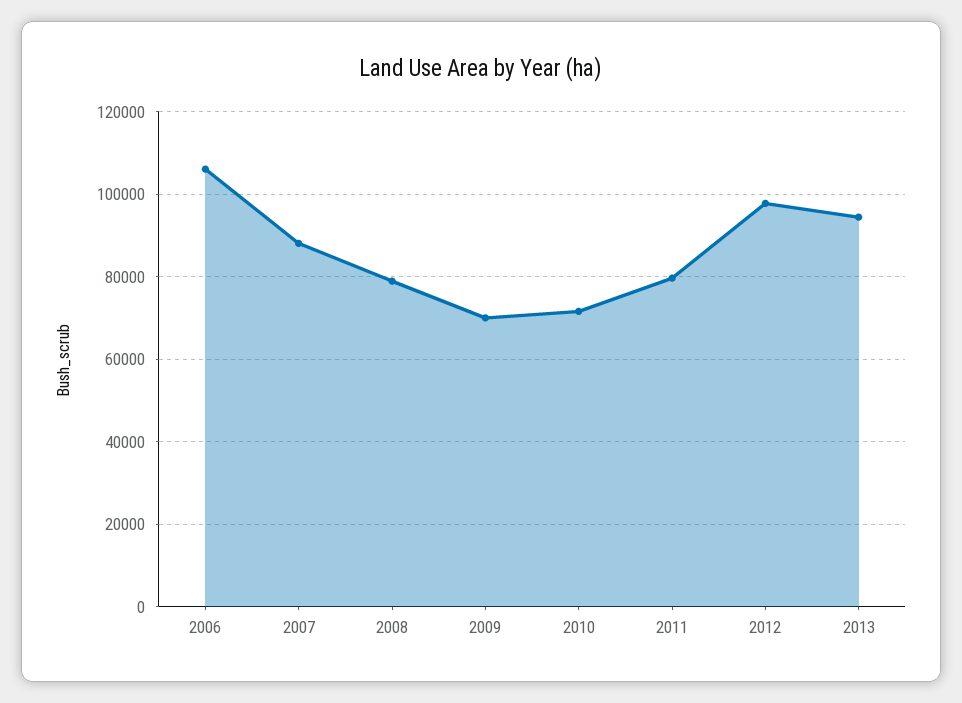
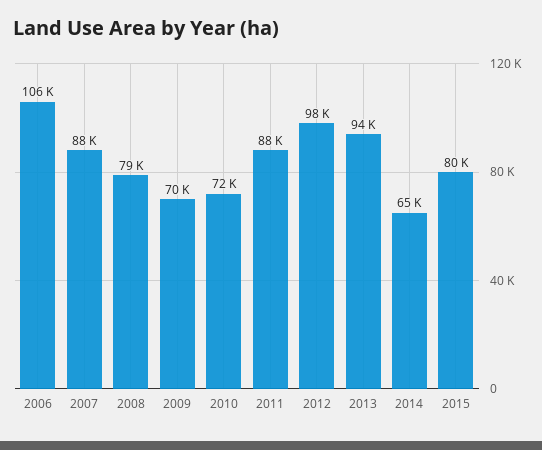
2011: 80000 -> 88000
2014: none -> 65000
2015: none -> 80000

